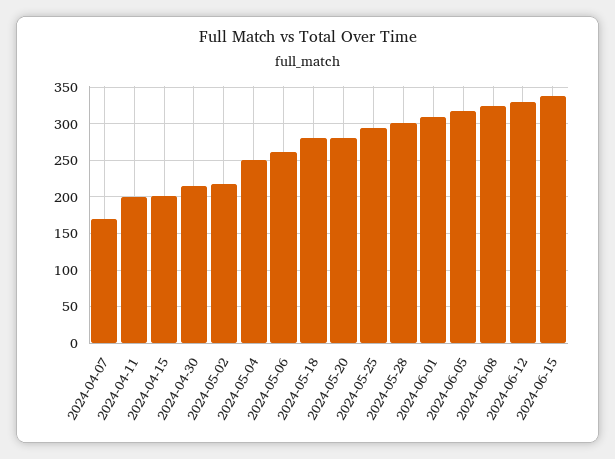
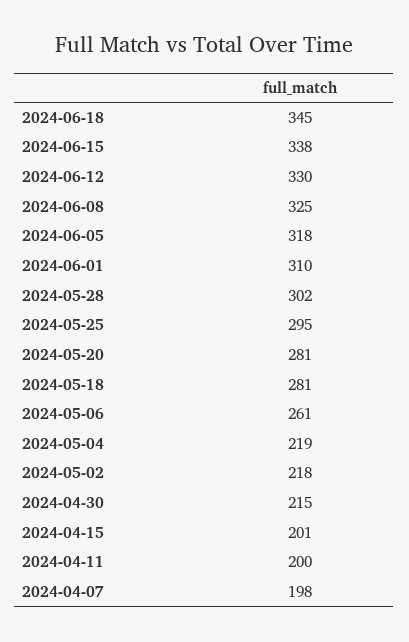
2024-04-07: 170 -> 198
2024-05-04: 250 -> 219
2024-06-18: none -> 345

